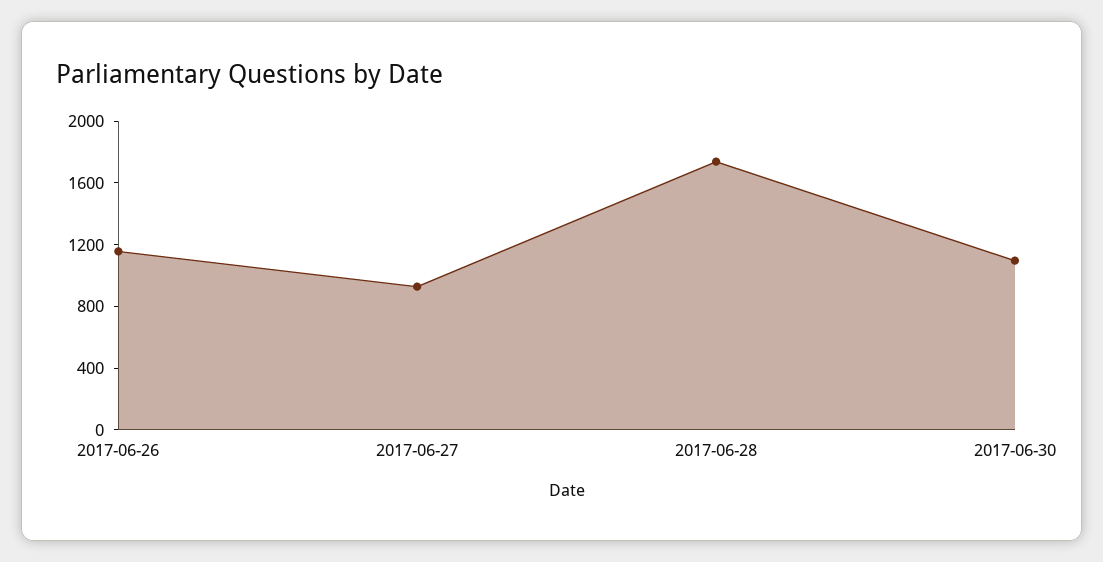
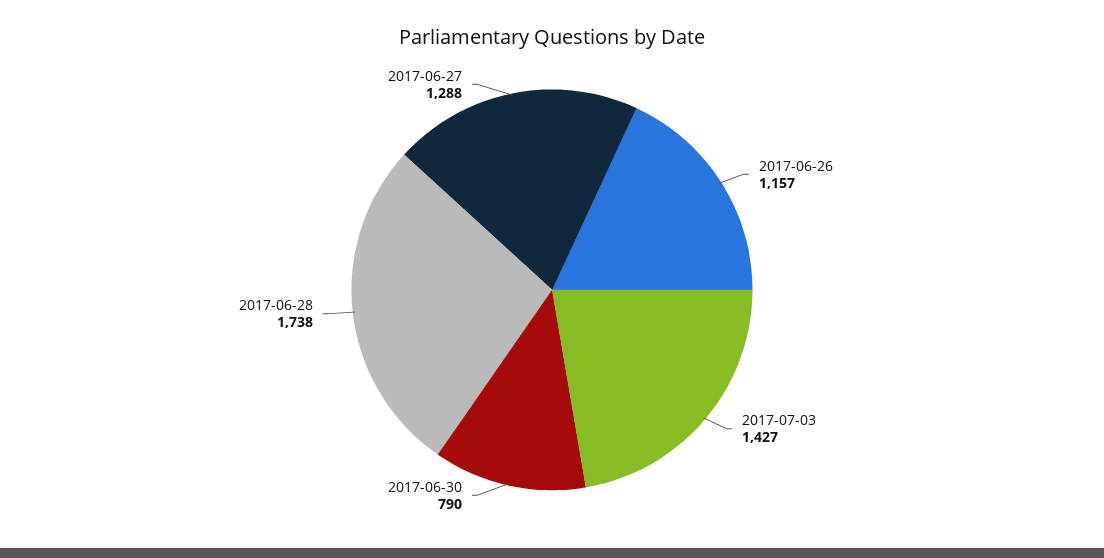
2017-06-27: 900 -> 1288
2017-06-30: 1100 -> 790
2017-07-03: none -> 1427

